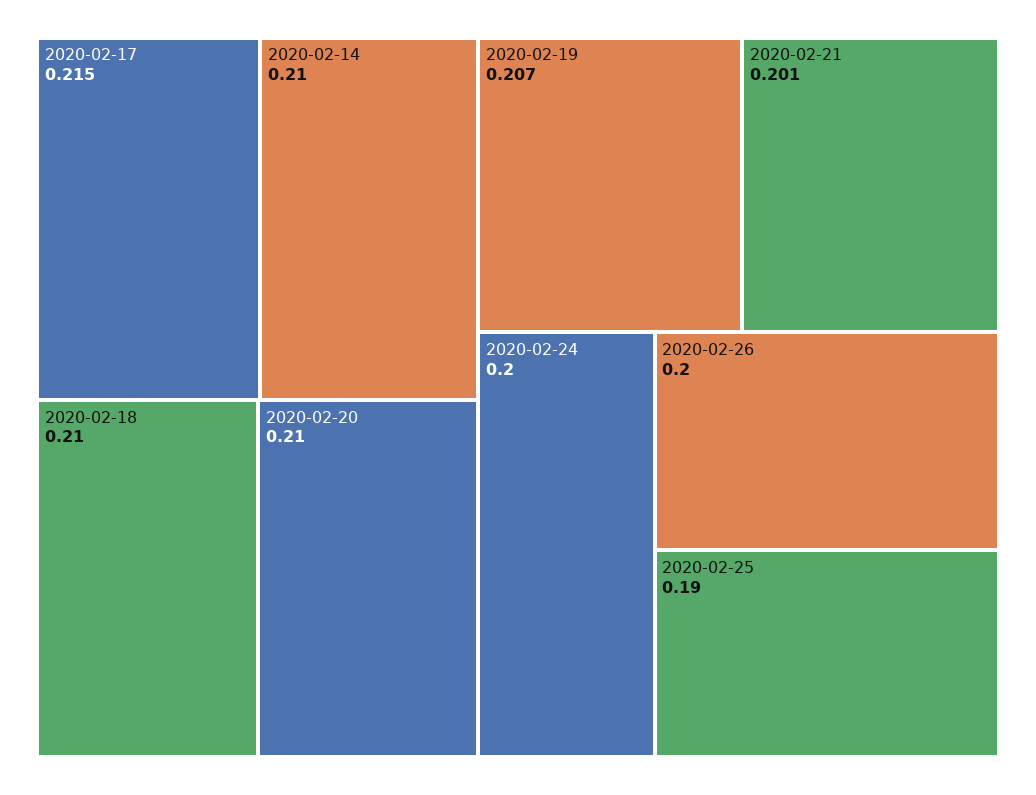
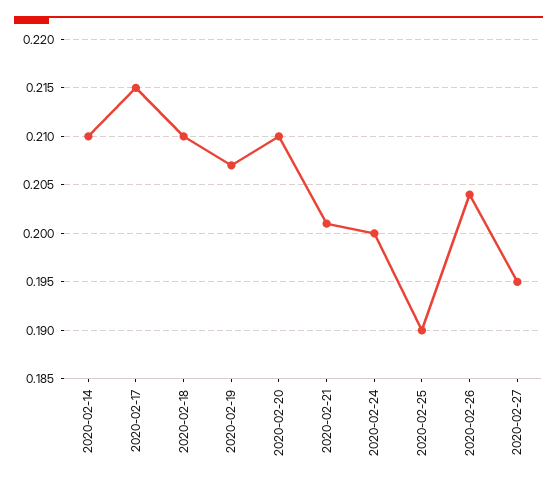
2020-02-26: 0.2 -> 0.204
2020-02-27: none -> 0.195

